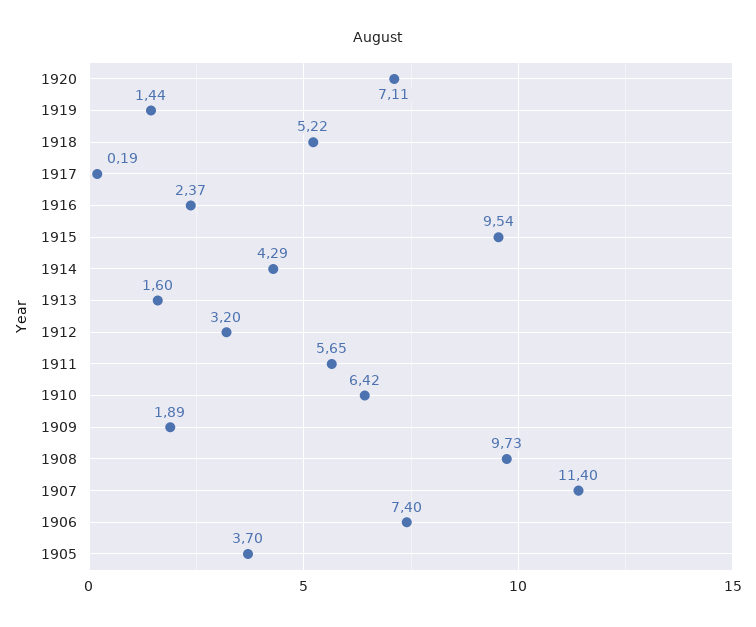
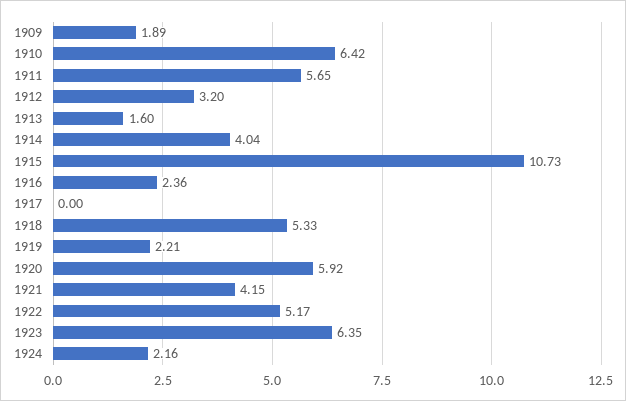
1920: 7.11 -> 5.92
1919: 1.44 -> 2.21
1918: 5.22 -> 5.33
1917: 0.19 -> 0
1916: 2.37 -> 2.36
1915: 9.54 -> 10.73
1914: 4.29 -> 4.04
1908: 9.73 -> none
1907: 11.4 -> none
1906: 7.4 -> none
1905: 3.7 -> none
1921: none -> 4.15
1922: none -> 5.17
1923: none -> 6.35
1924: none -> 2.16

